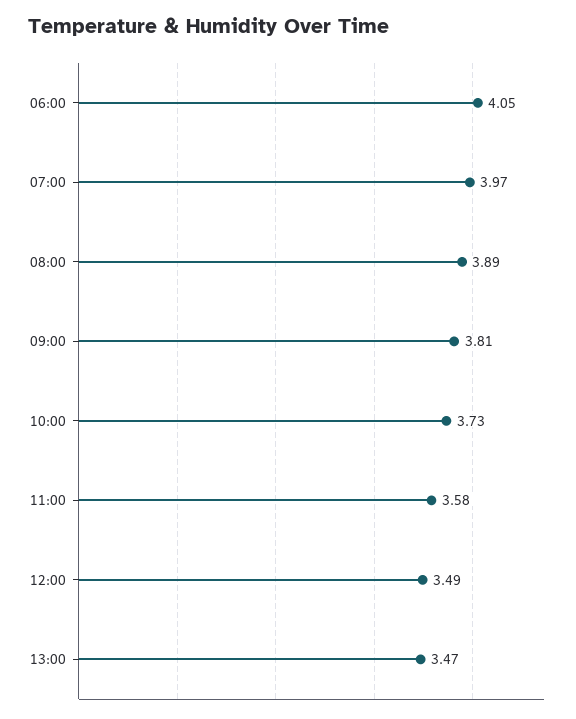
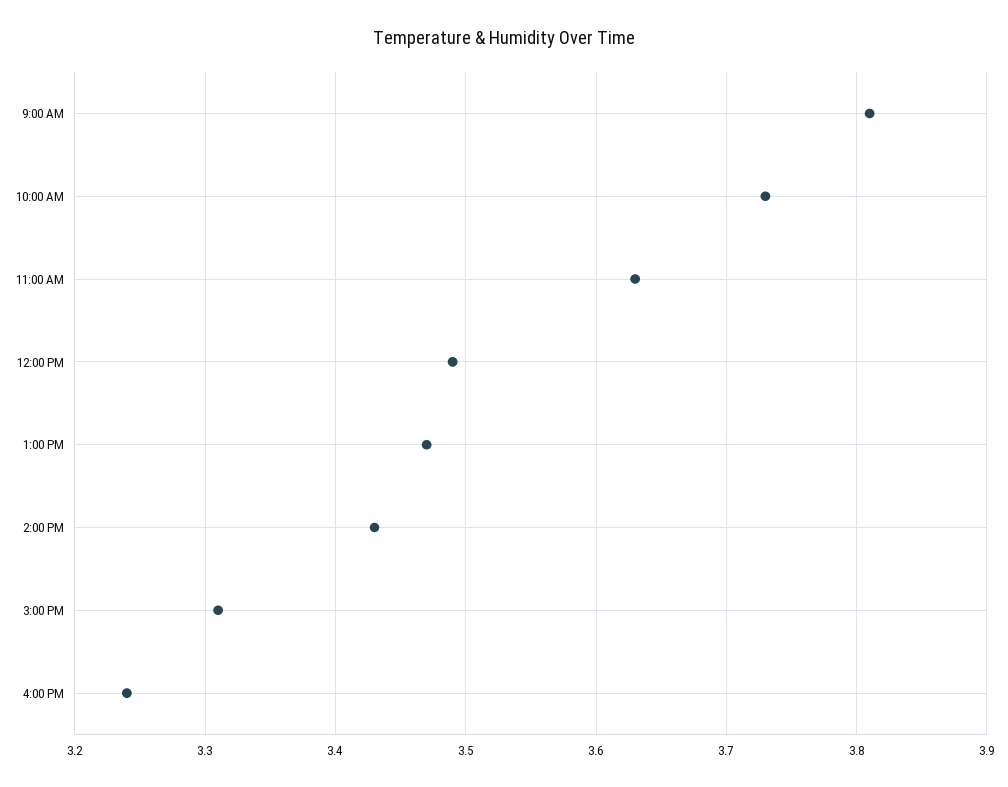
06:00: 4.05 -> none
07:00: 3.97 -> none
08:00: 3.89 -> none
11:00: 3.58 -> 3.63
2:00 PM: none -> 3.43
3:00 PM: none -> 3.31
4:00 PM: none -> 3.24

